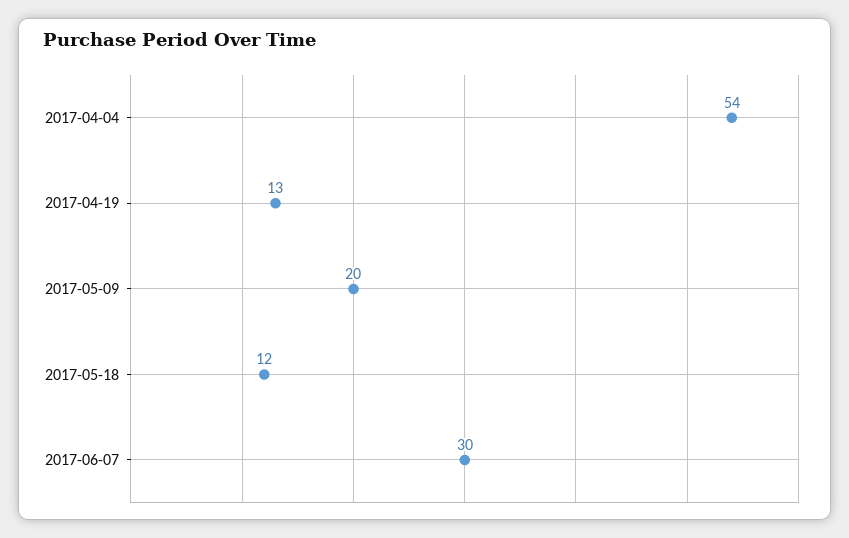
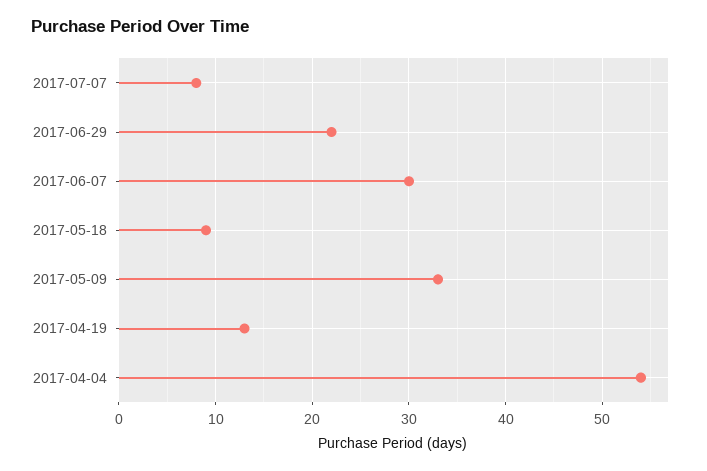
2017-05-09: 20 -> 33
2017-05-18: 12 -> 9
2017-07-07: none -> 8
2017-06-29: none -> 22

